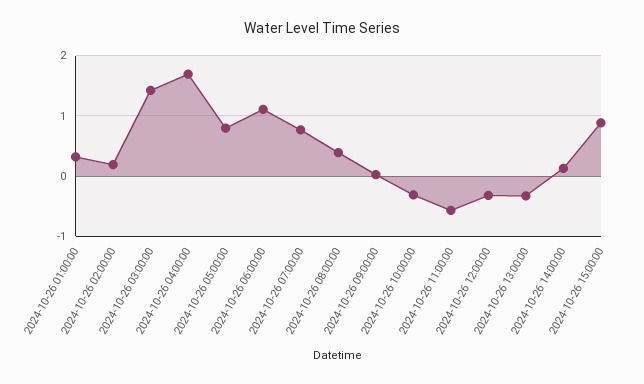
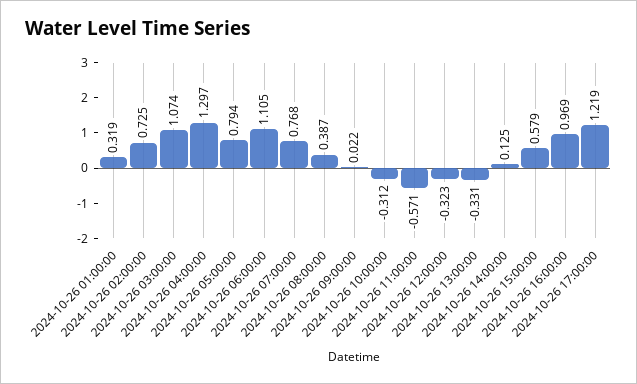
2024-10-26 02:00:00: 0.2 -> 0.725
2024-10-26 03:00:00: 1.4 -> 1.074
2024-10-26 04:00:00: 1.7 -> 1.297
2024-10-26 15:00:00: 0.9 -> 0.579
2024-10-26 16:00:00: none -> 0.969
2024-10-26 17:00:00: none -> 1.219

